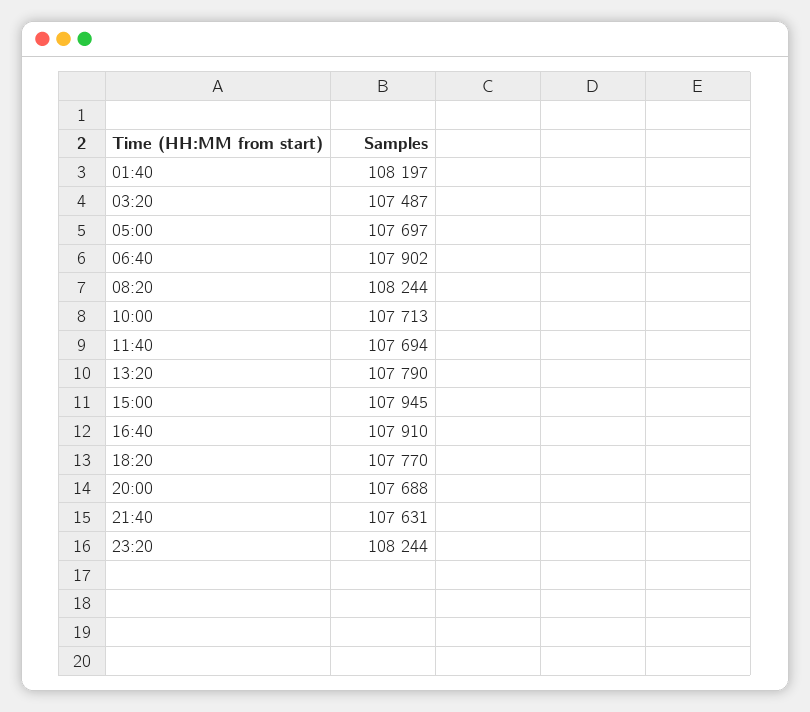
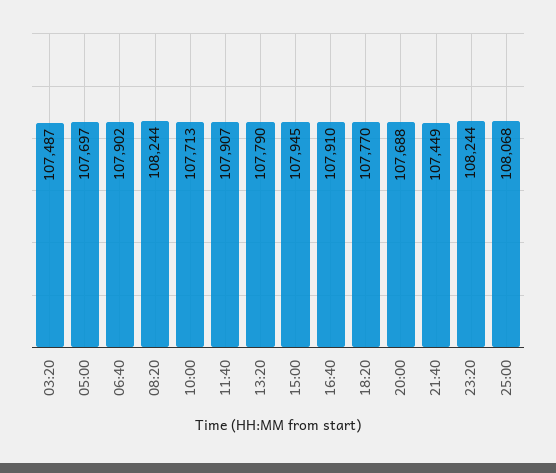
01:40: 108197 -> none
11:40: 107694 -> 107907
21:40: 107631 -> 107449
25:00: none -> 108068

